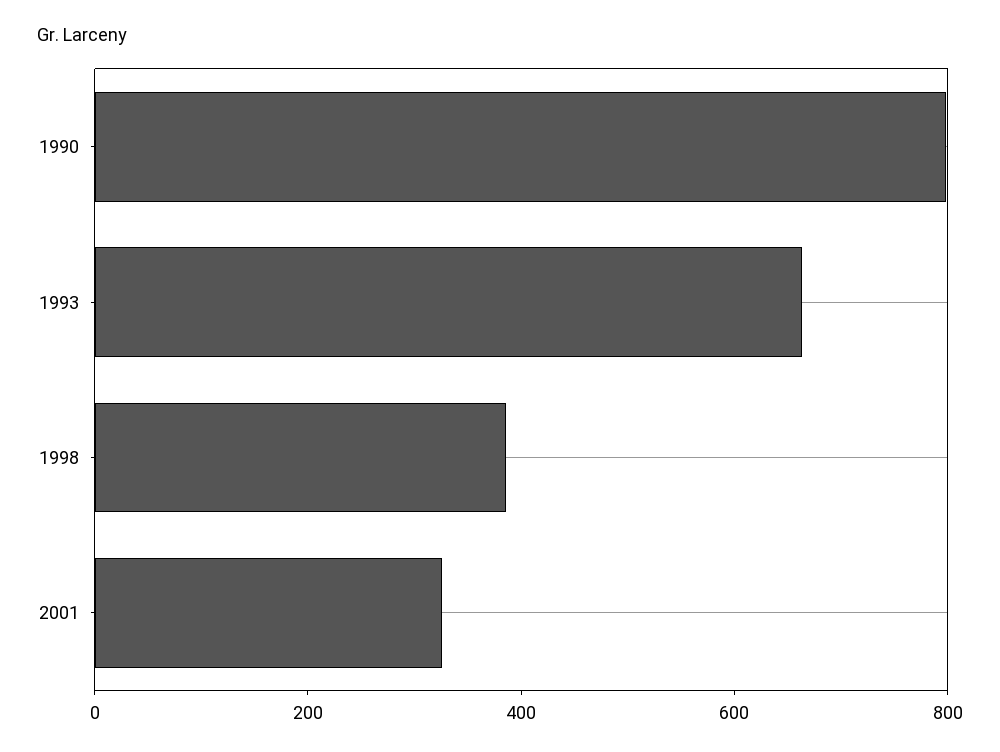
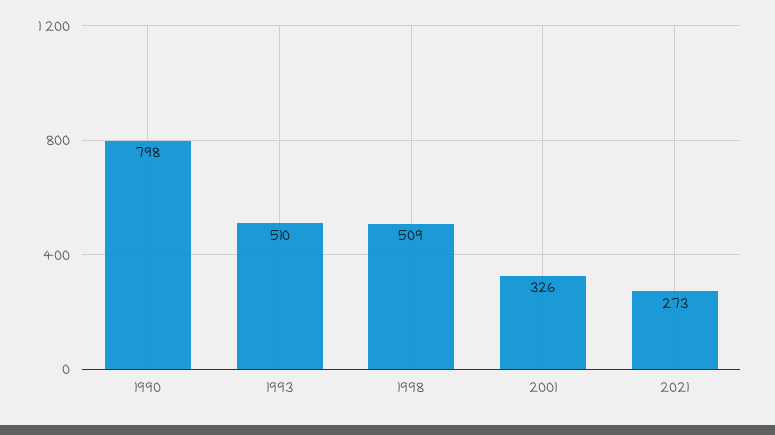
1993: 650 -> 510
1998: 400 -> 509
2021: none -> 273

